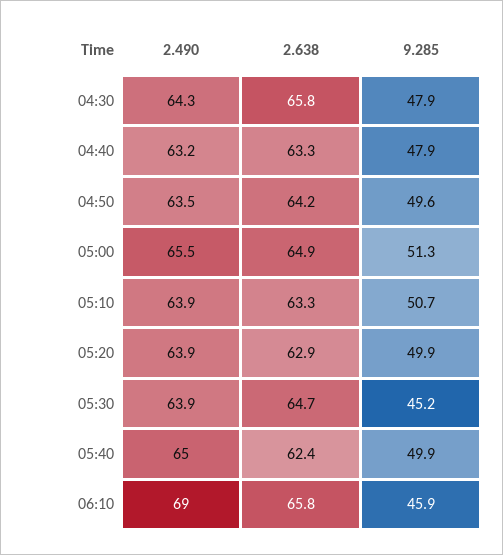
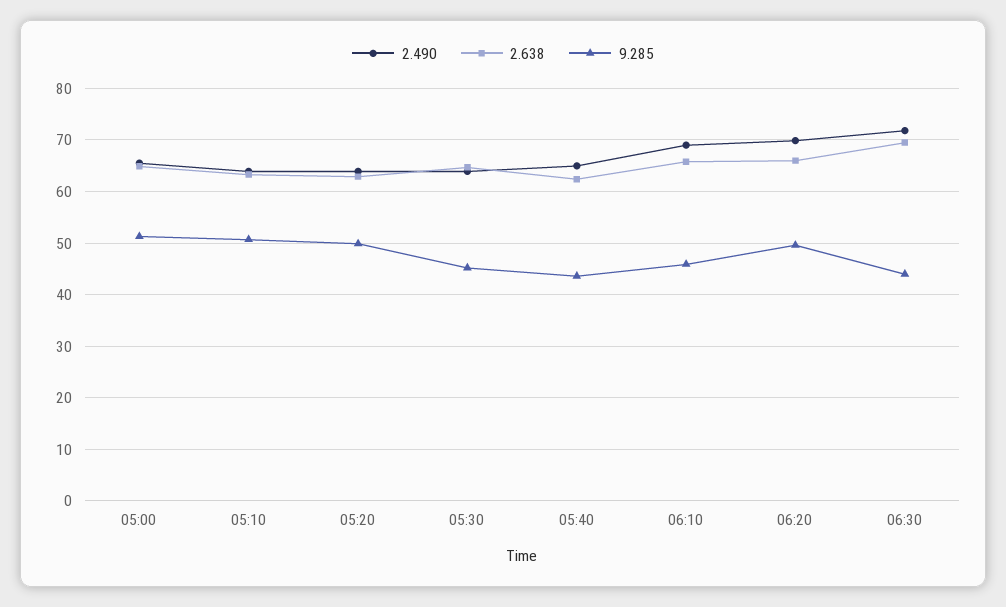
2.490, 04:30: 64.3 -> none
2.638, 04:30: 65.8 -> none
9.285, 04:30: 47.9 -> none
2.490, 04:40: 63.2 -> none
2.638, 04:40: 63.3 -> none
9.285, 04:40: 47.9 -> none
2.490, 04:50: 63.5 -> none
2.638, 04:50: 64.2 -> none
9.285, 04:50: 49.6 -> none
9.285, 05:40: 49.9 -> 44
2.490, 06:20: none -> 70
2.638, 06:20: none -> 66
9.285, 06:20: none -> 50
2.490, 06:30: none -> 72
2.638, 06:30: none -> 70
9.285, 06:30: none -> 44

